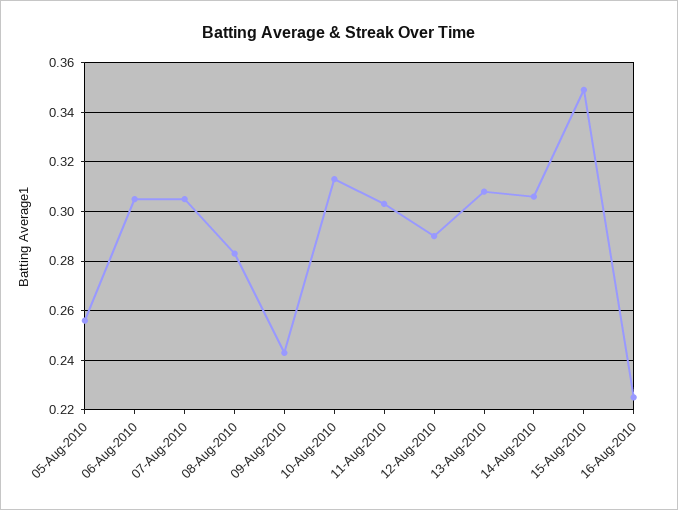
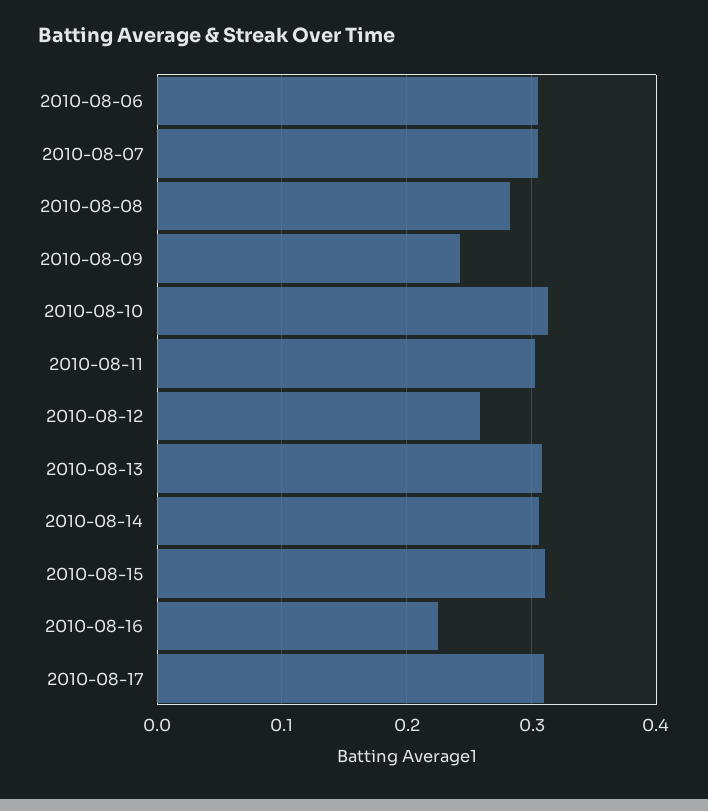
05-Aug-2010: 0.255 -> none
12-Aug-2010: 0.29 -> 0.26
15-Aug-2010: 0.35 -> 0.31
2010-08-17: none -> 0.31

